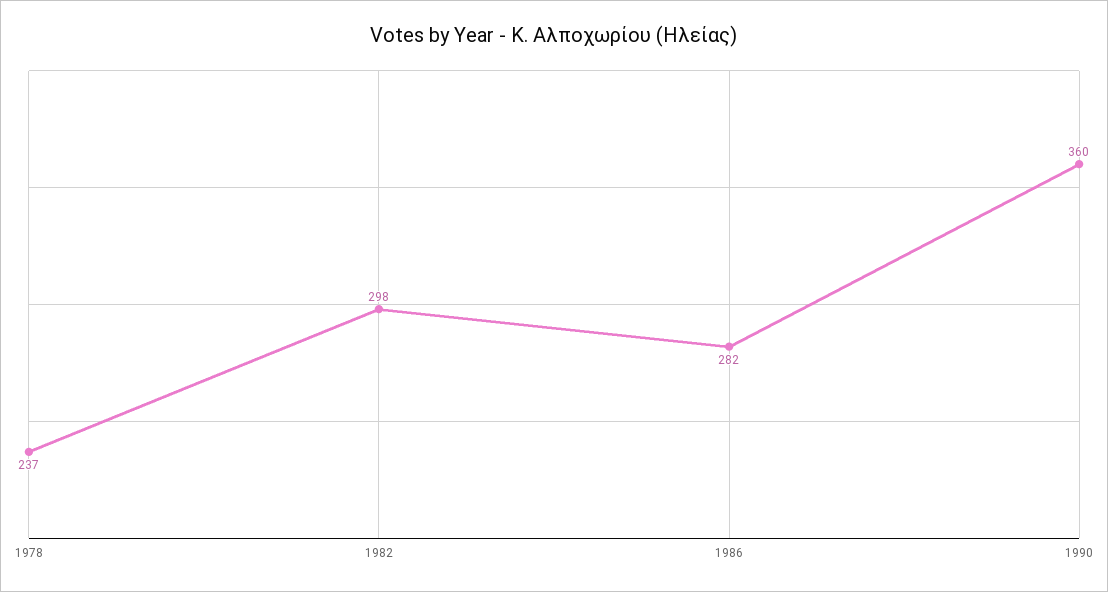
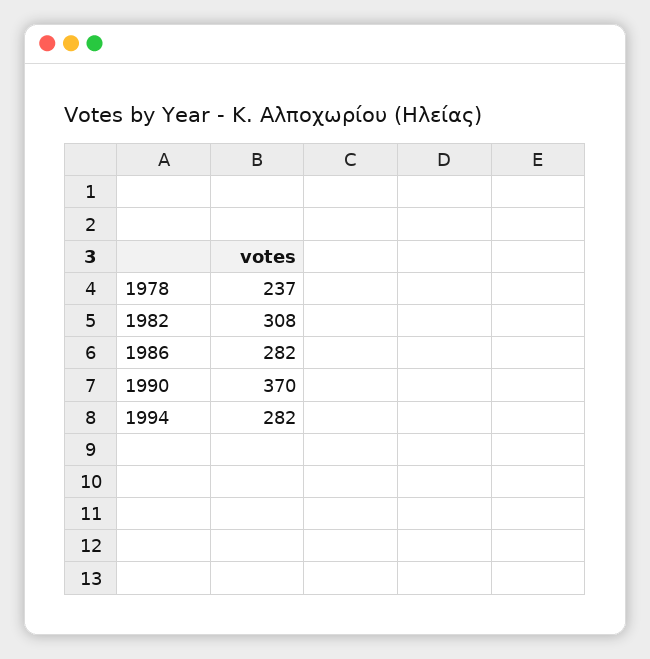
1982: 298 -> 308
1990: 360 -> 370
1994: none -> 282

